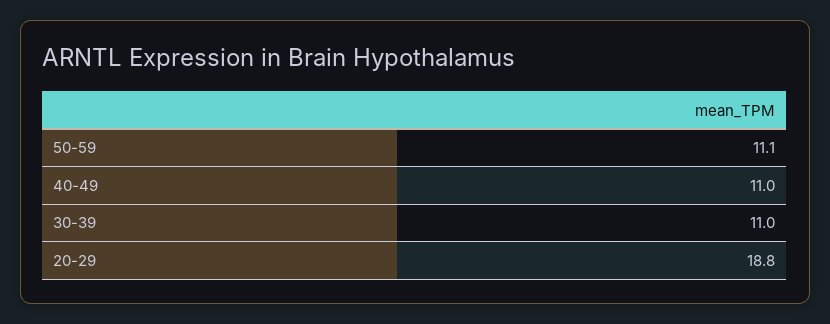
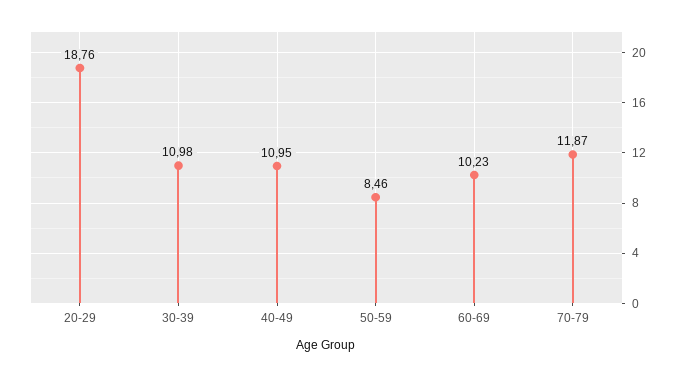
50-59: 11.1 -> 8.46
60-69: none -> 10.23
70-79: none -> 11.87

